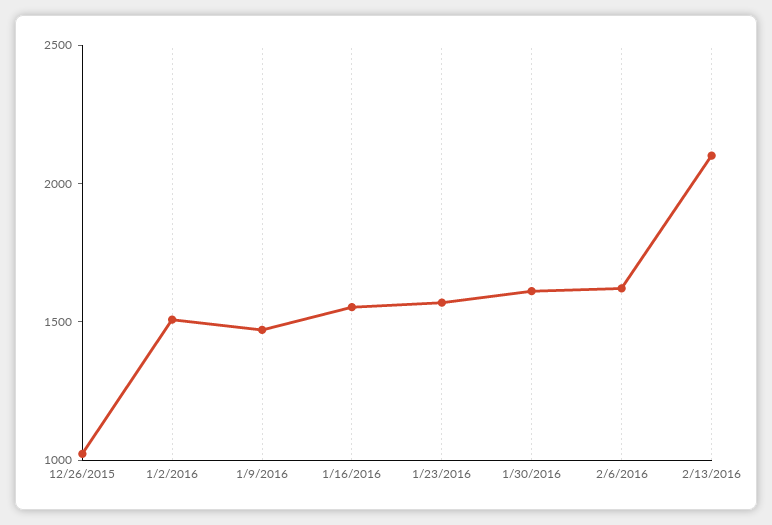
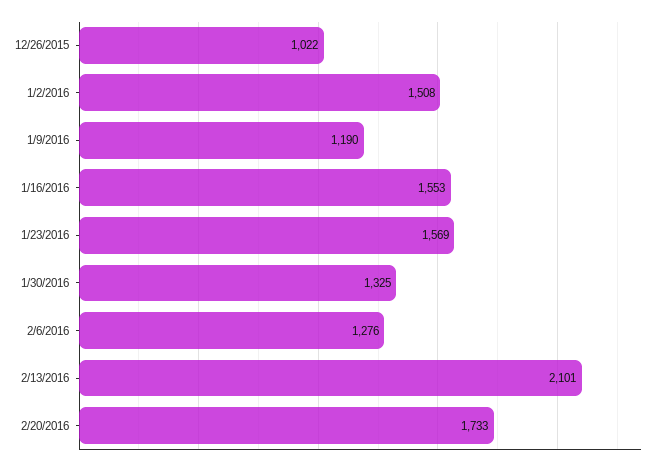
1/9/2016: 1500 -> 1190
1/30/2016: 1600 -> 1325
2/6/2016: 1600 -> 1276
2/20/2016: none -> 1733

